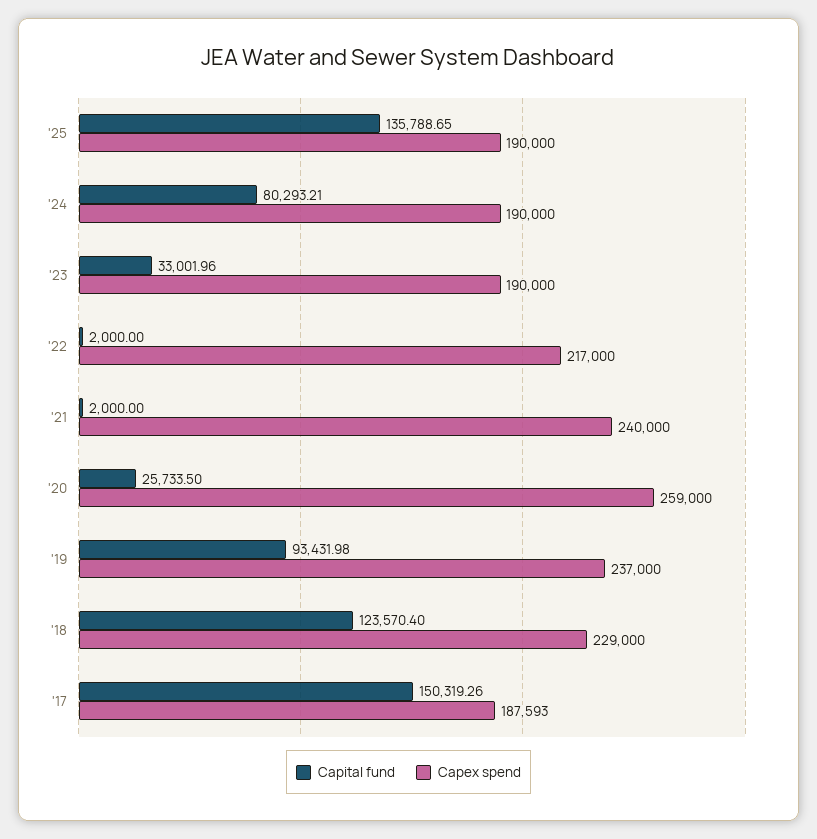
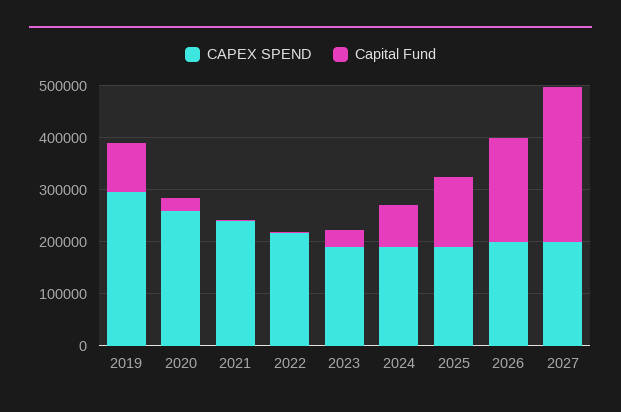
Capex spend, '19: 237000 -> 300000
Capital fund, '18: 123570.4 -> none
Capex spend, '18: 229000 -> none
Capital fund, '17: 150319.26 -> none
Capex spend, '17: 187593 -> none
Capex spend, 2026: none -> 200000
Capital fund, 2026: none -> 200000
Capex spend, 2027: none -> 200000
Capital fund, 2027: none -> 300000

